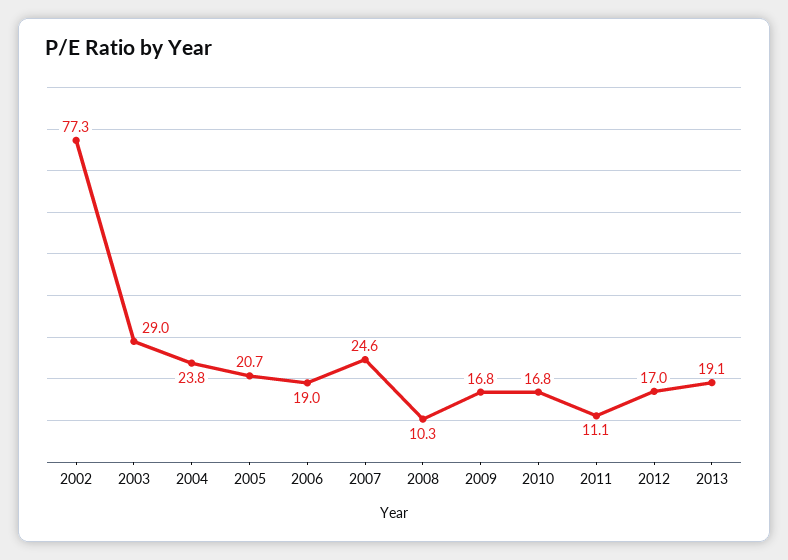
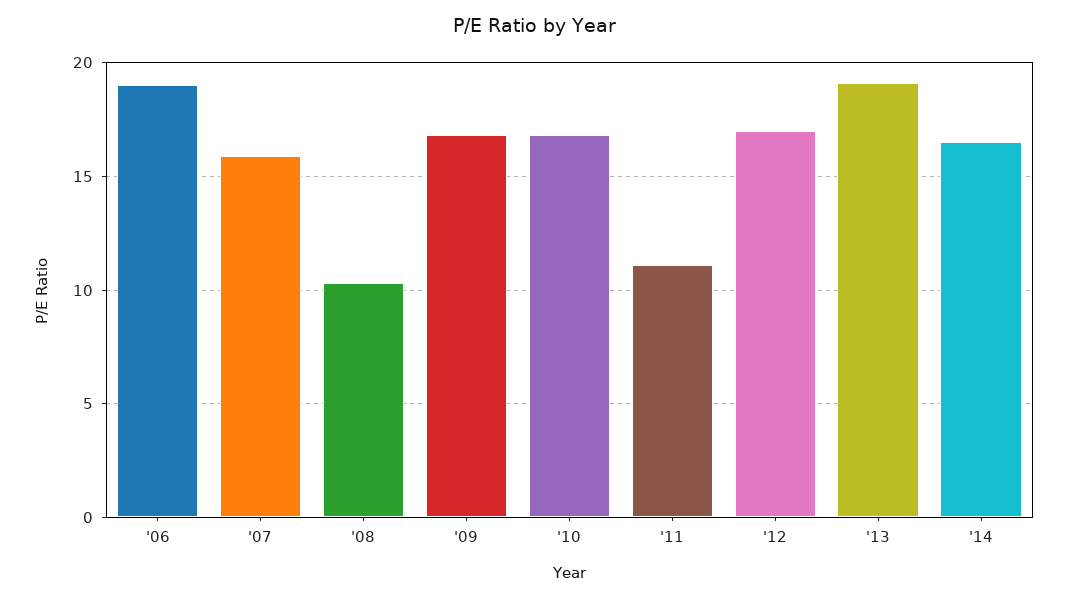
2002: 77.3 -> none
2003: 29 -> none
2004: 23.8 -> none
2005: 20.7 -> none
2007: 24.6 -> 16
'14: none -> 16.5

